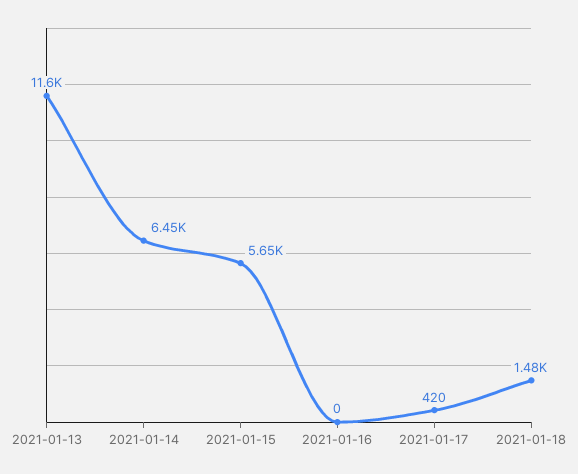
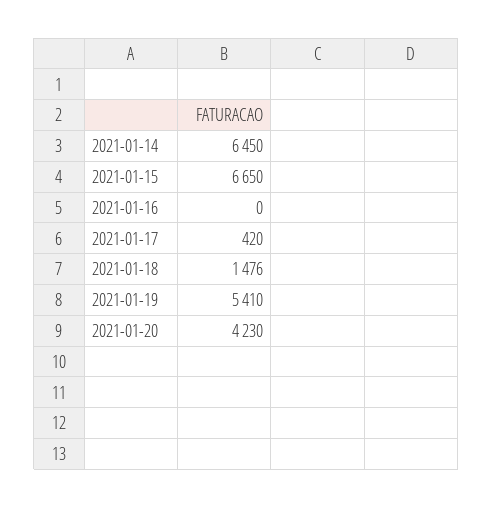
2021-01-13: 11600 -> none
2021-01-15: 5650 -> 6650
2021-01-19: none -> 5410
2021-01-20: none -> 4230

